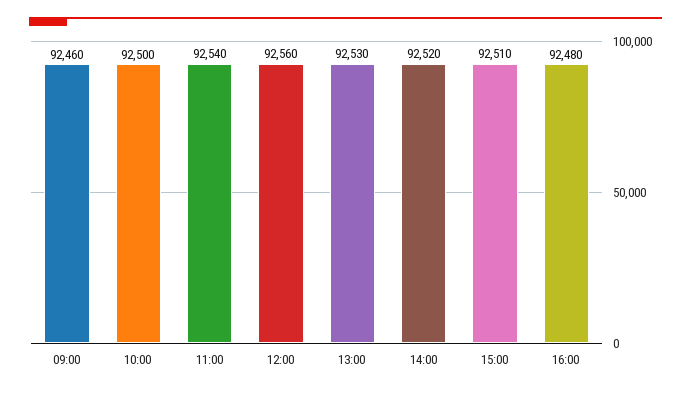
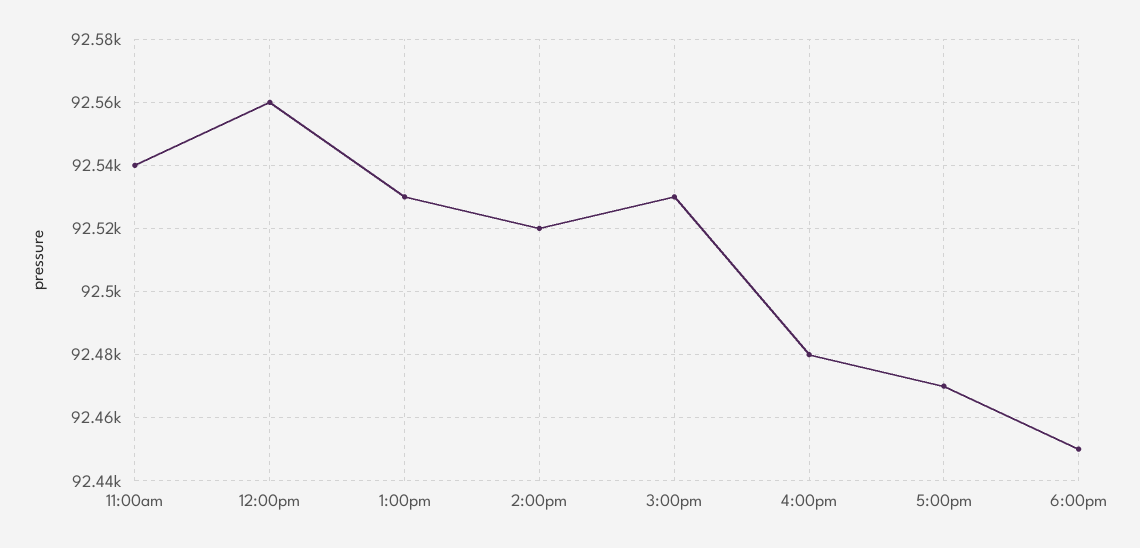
09:00: 92460 -> none
10:00: 92500 -> none
15:00: 92510 -> 92530
5:00pm: none -> 92470
6:00pm: none -> 92450

